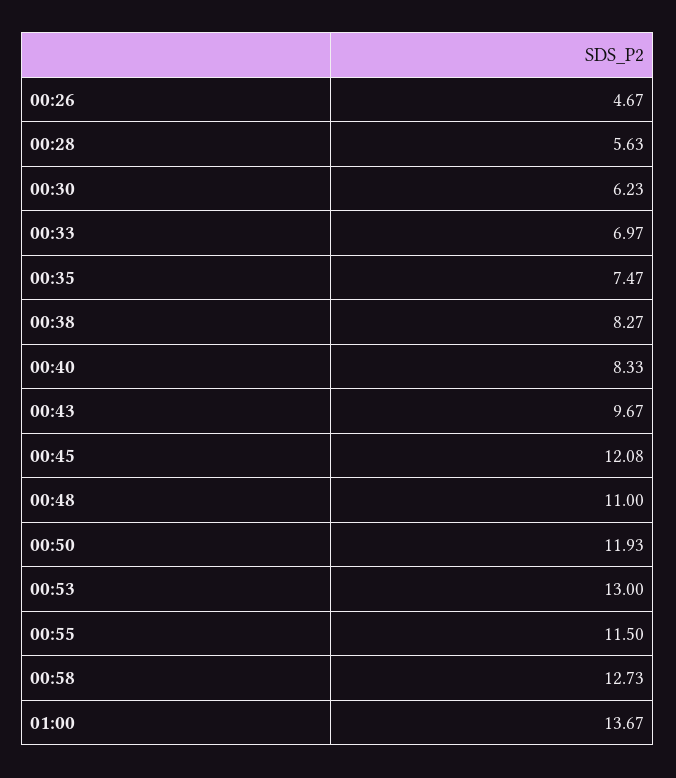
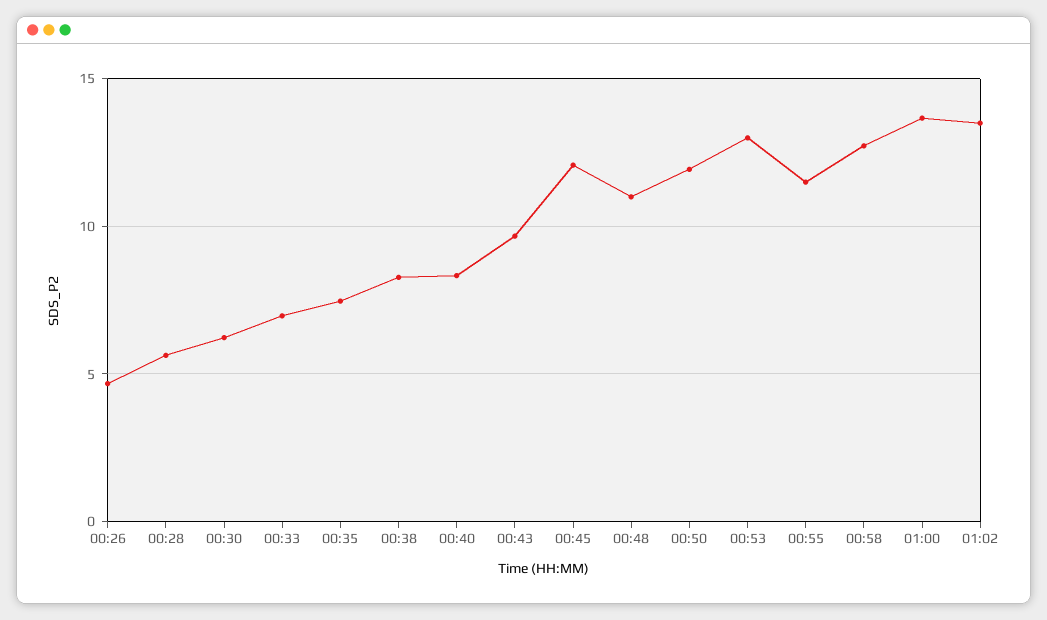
01:02: none -> 13.5

